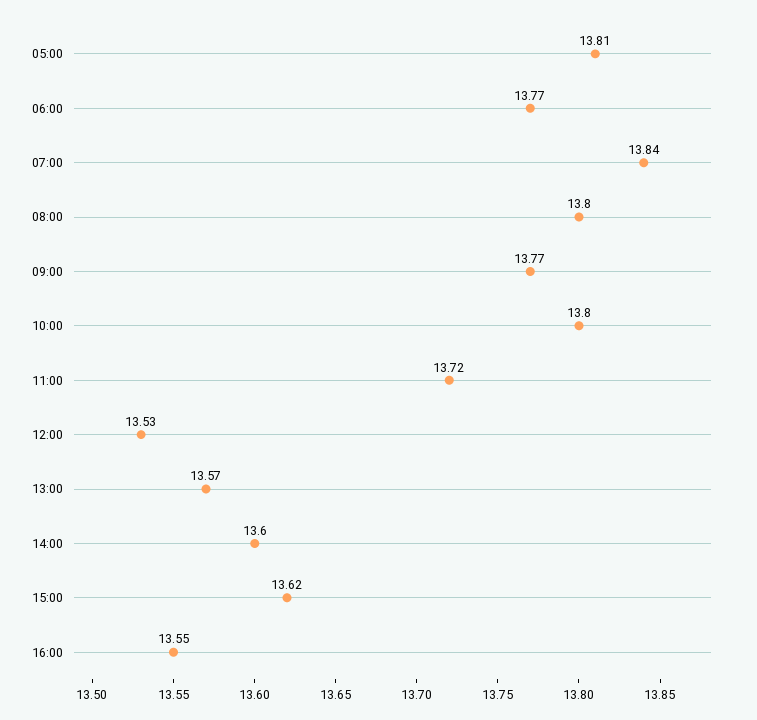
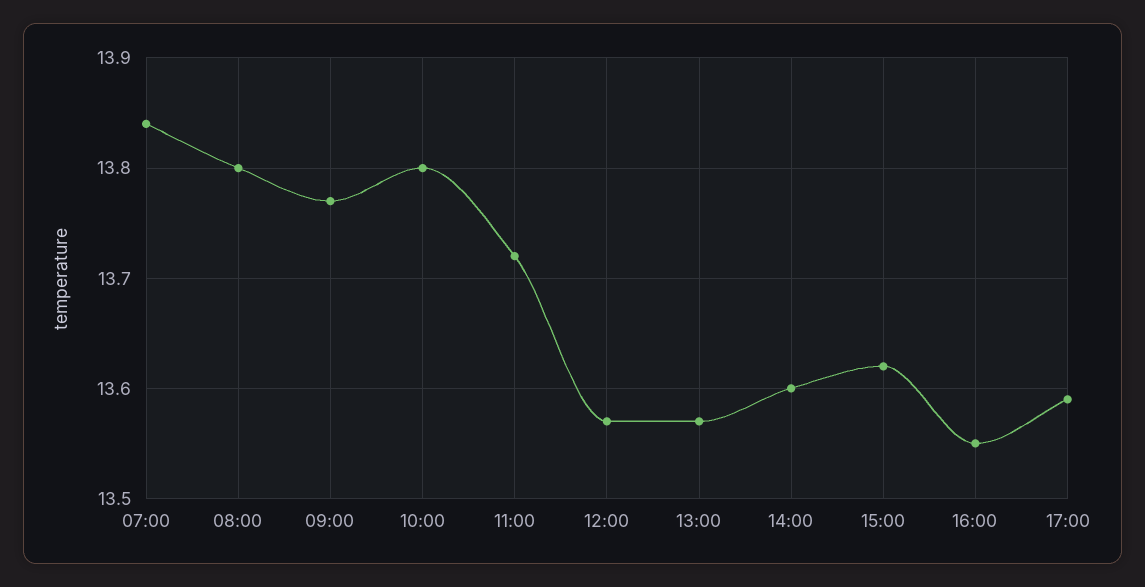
05:00: 13.81 -> none
06:00: 13.77 -> none
12:00: 13.53 -> 13.57
17:00: none -> 13.59

